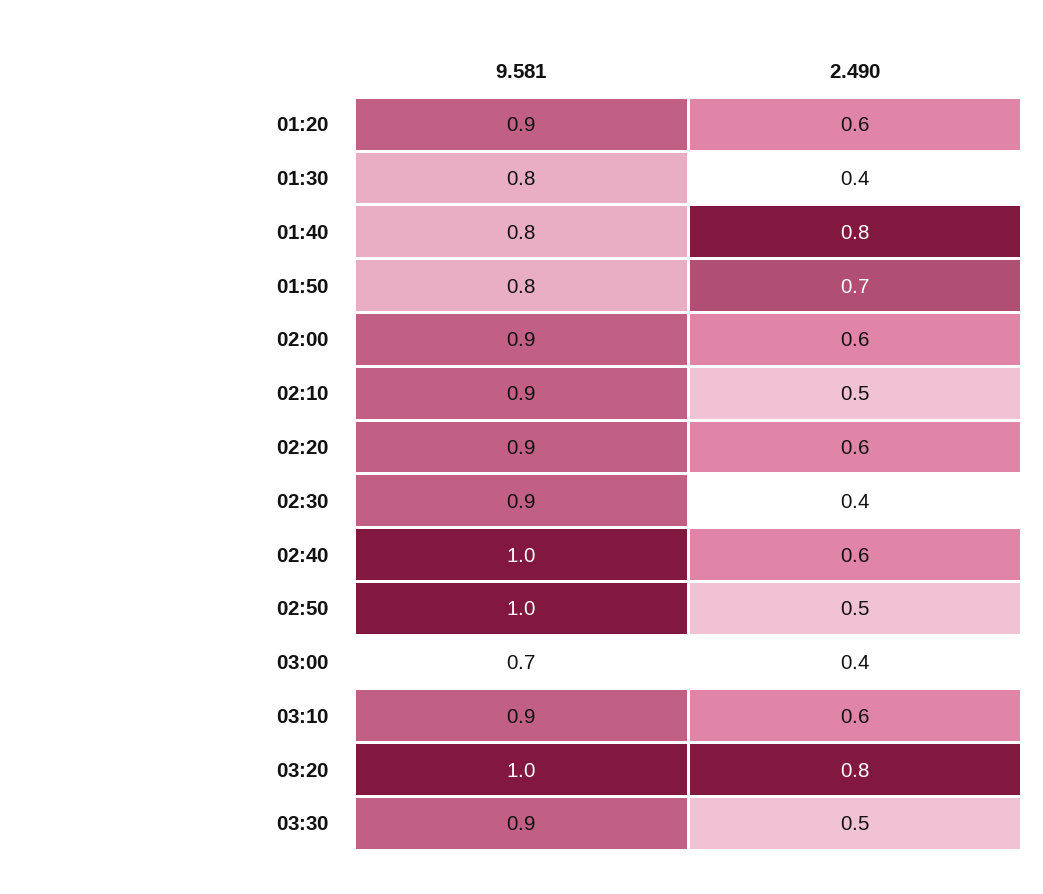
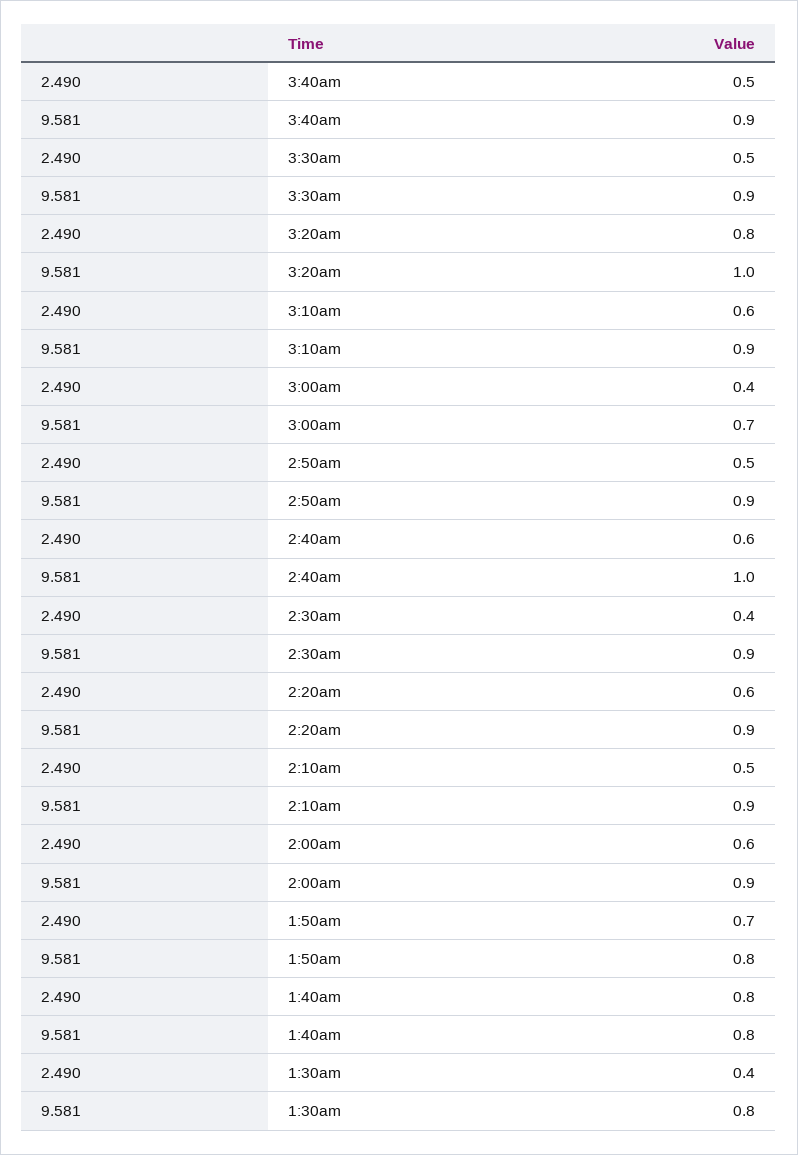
9.581, 01:20: 0.9 -> none
2.490, 01:20: 0.6 -> none
9.581, 02:50: 1 -> 0.9
2.490, 3:40am: none -> 0.5
9.581, 3:40am: none -> 0.9

